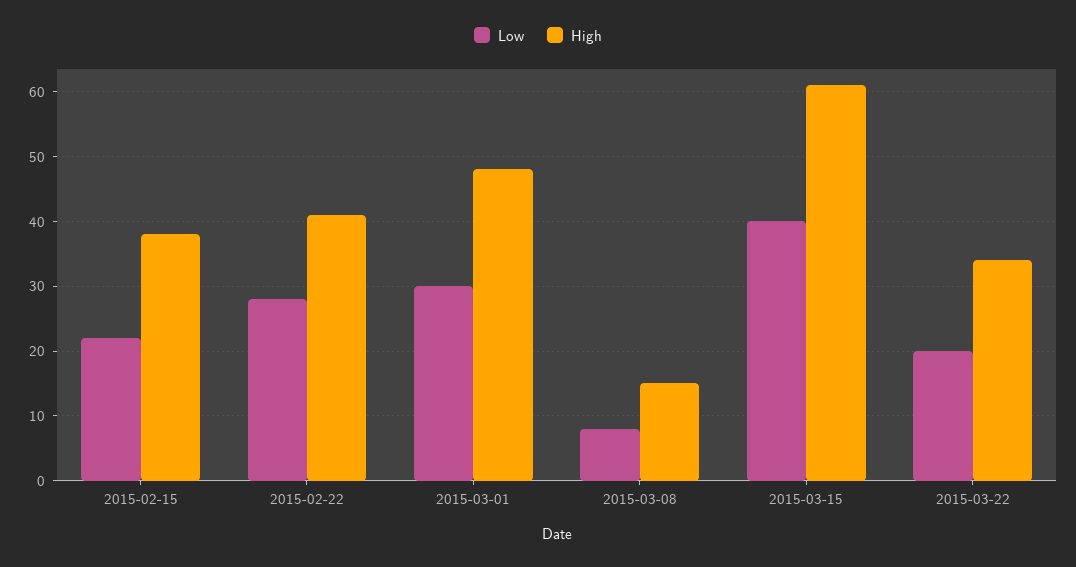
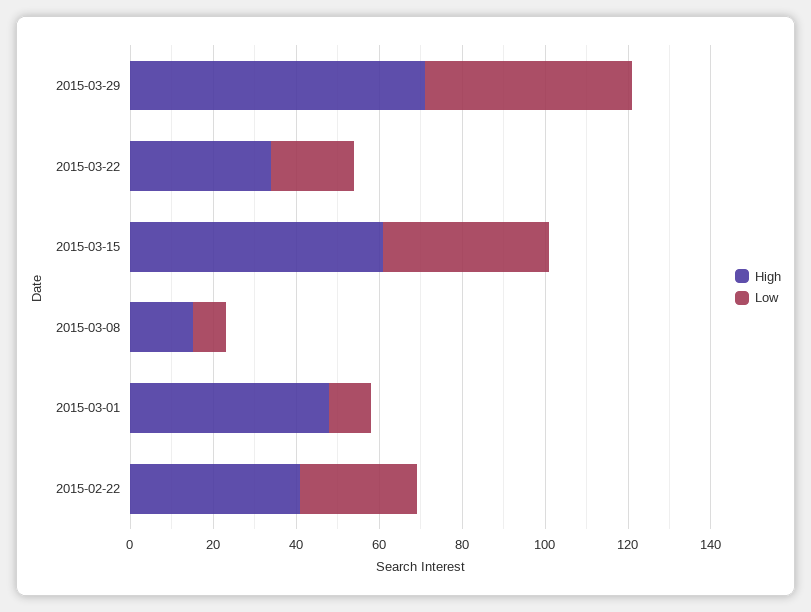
Low, 2015-02-15: 22 -> none
High, 2015-02-15: 38 -> none
Low, 2015-03-01: 30 -> 10
High, 2015-03-29: none -> 70
Low, 2015-03-29: none -> 50

